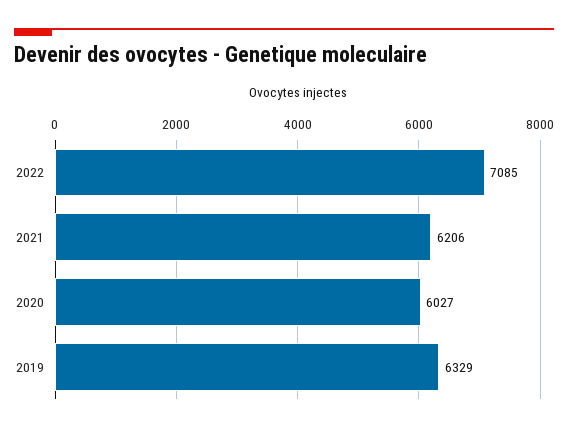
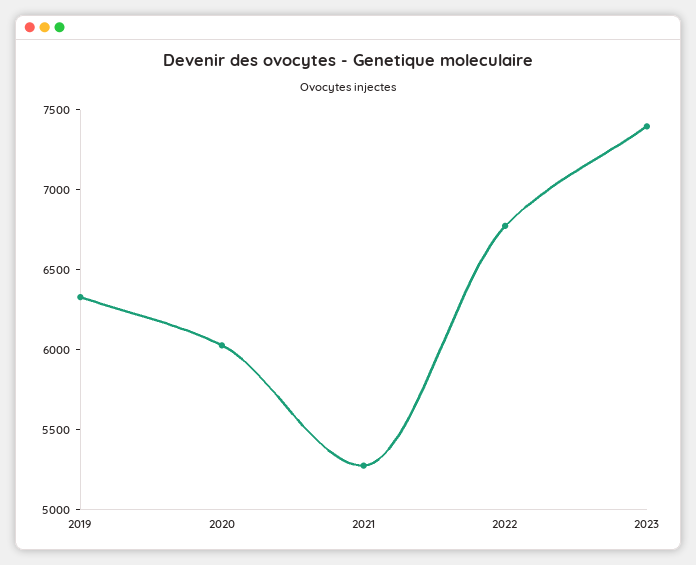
2022: 7085 -> 6800
2021: 6206 -> 5300
2023: none -> 7400

